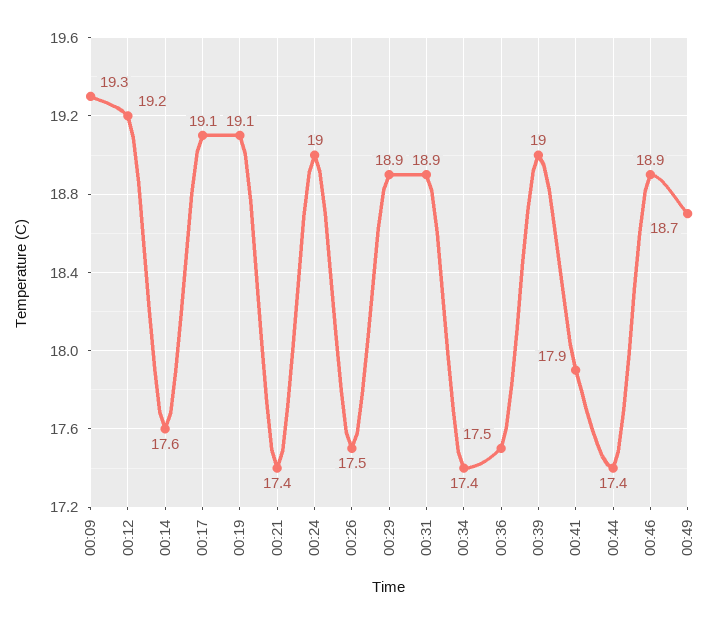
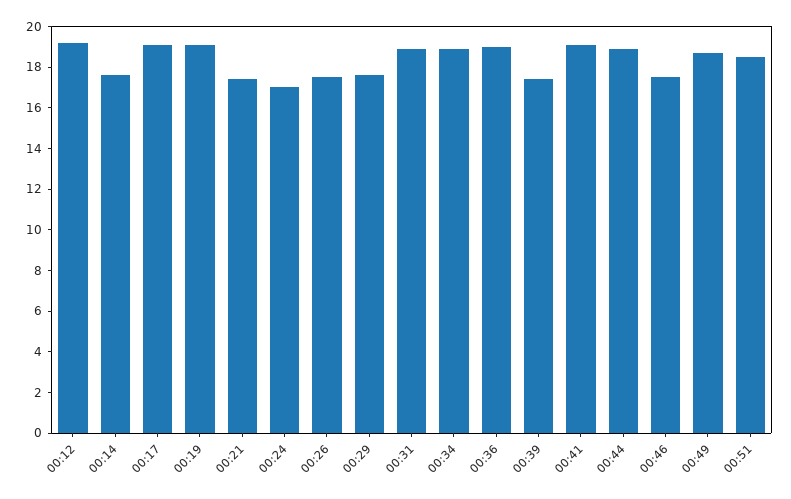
00:09: 19.3 -> none
00:24: 19 -> 17
00:29: 18.9 -> 17.5
00:34: 17.4 -> 19
00:36: 17.5 -> 19
00:39: 19 -> 17.5
00:41: 17.9 -> 19
00:44: 17.4 -> 19
00:46: 18.9 -> 17.5
00:51: none -> 18.5

